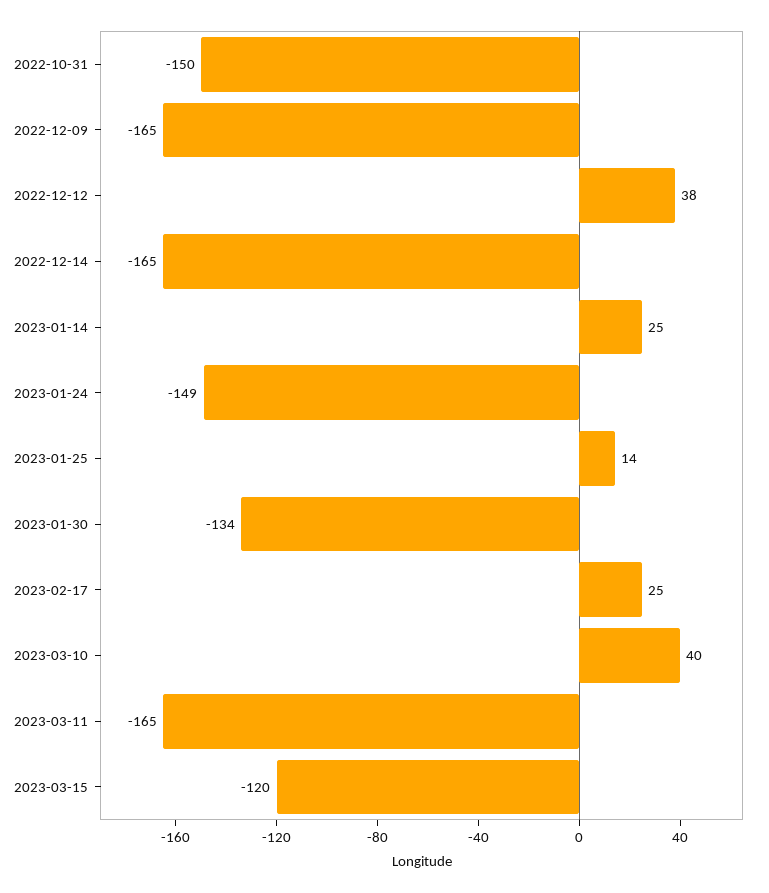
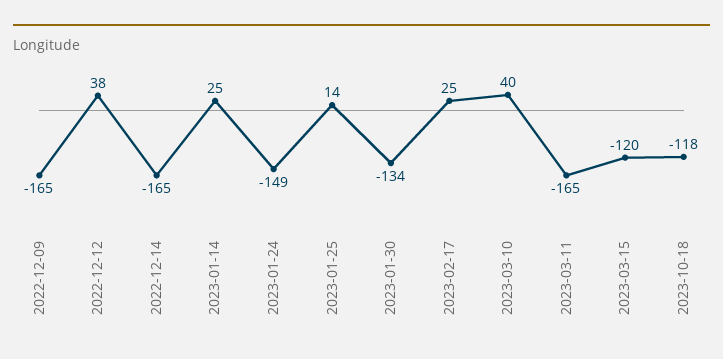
2022-10-31: -150 -> none
2023-10-18: none -> -118

